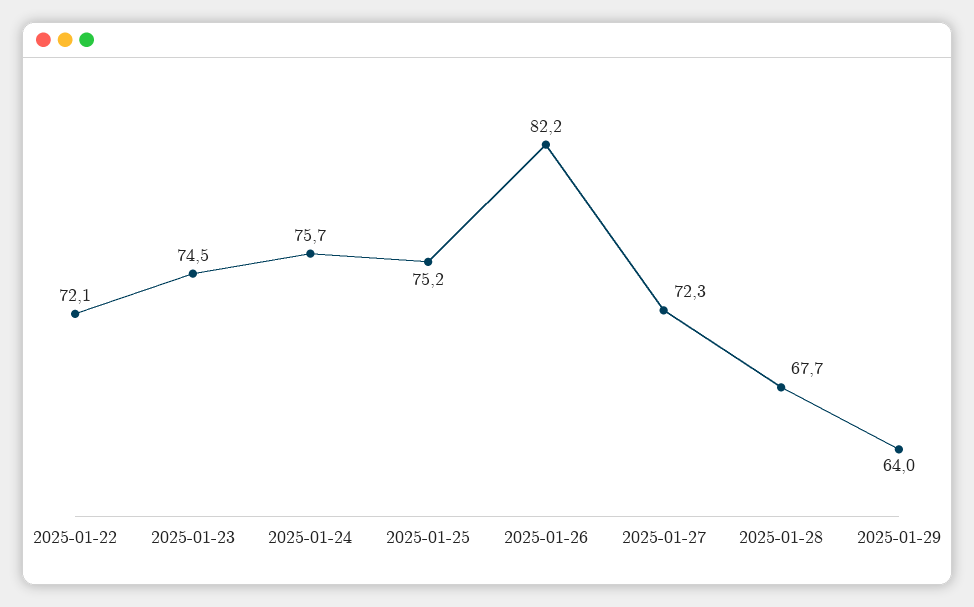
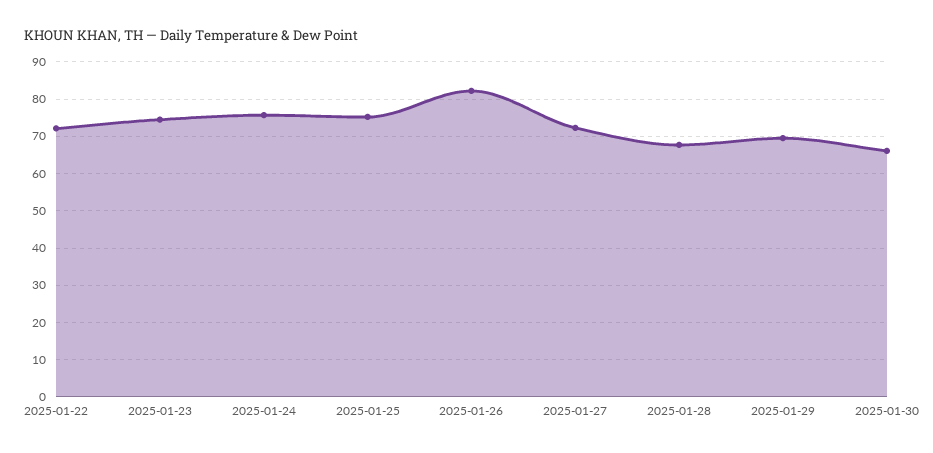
2025-01-29: 64 -> 70
2025-01-30: none -> 66

